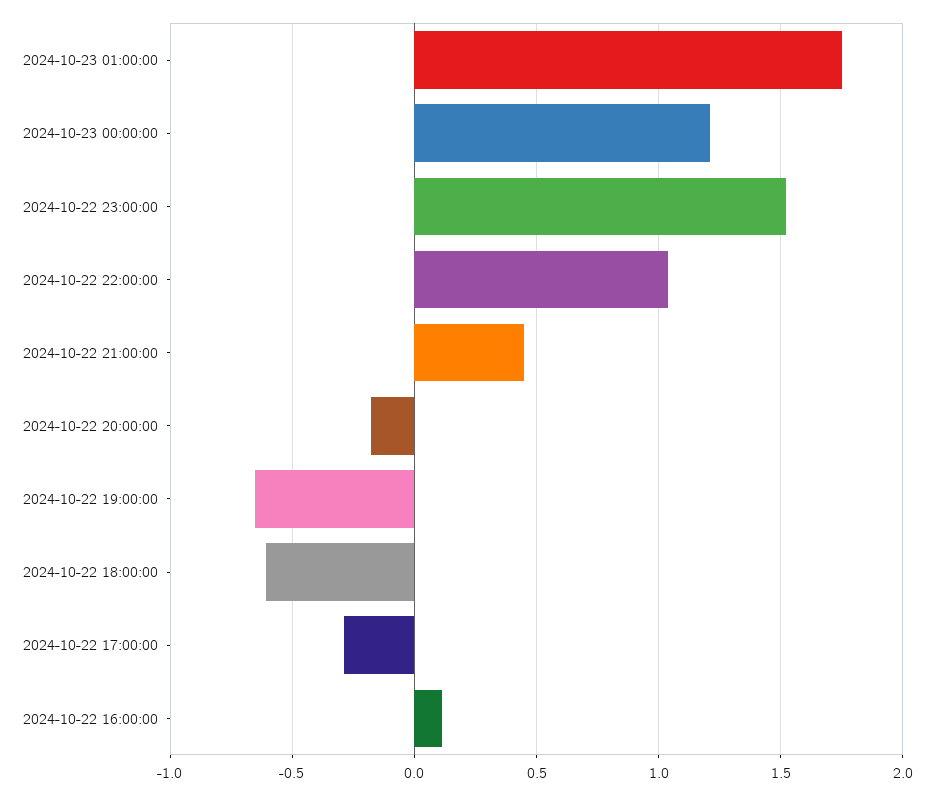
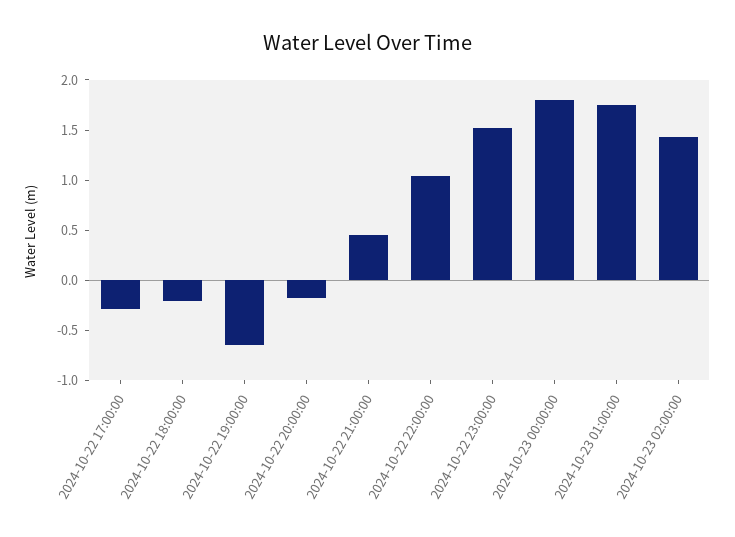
2024-10-23 00:00:00: 1.2 -> 1.8
2024-10-22 18:00:00: -0.6 -> -0.2
2024-10-22 16:00:00: 0.1 -> none
2024-10-23 02:00:00: none -> 1.4

